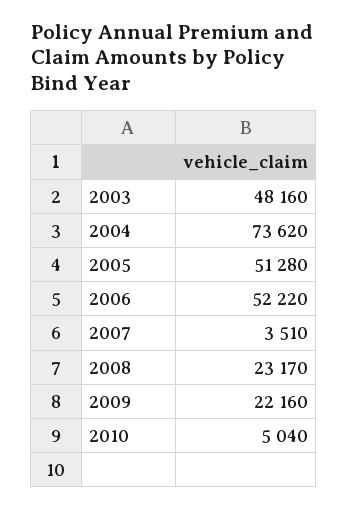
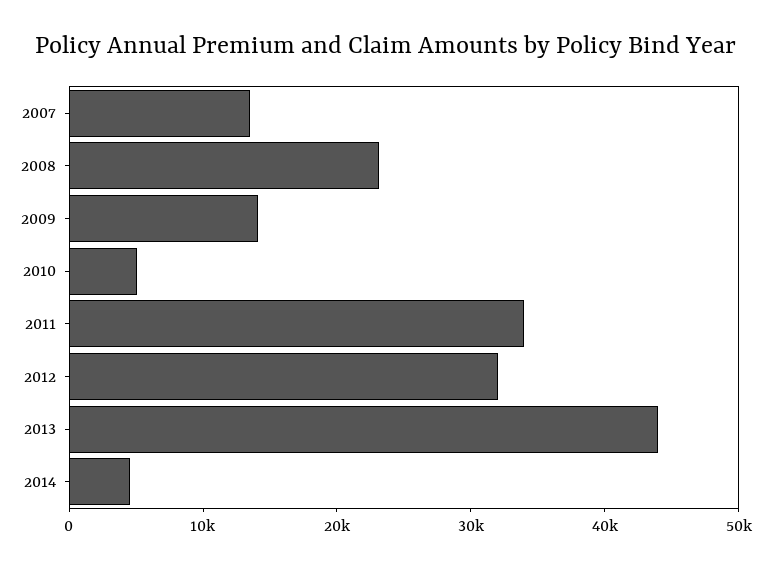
2003: 48160 -> none
2004: 73620 -> none
2005: 51280 -> none
2006: 52220 -> none
2007: 3510 -> 14000
2009: 22160 -> 14000
2011: none -> 34000
2012: none -> 32000
2013: none -> 44000
2014: none -> 4000

